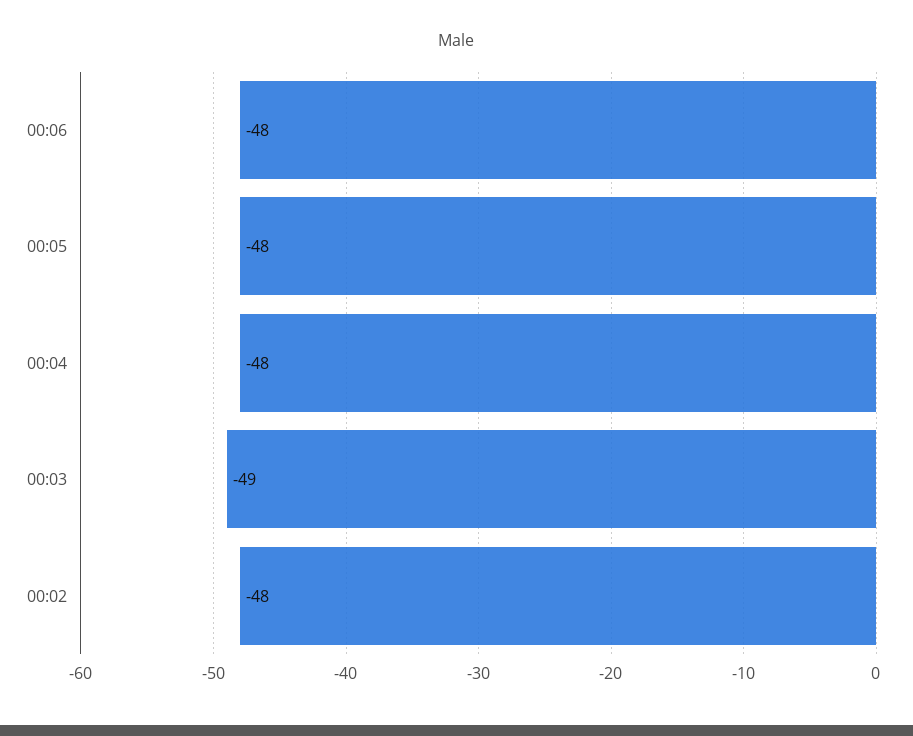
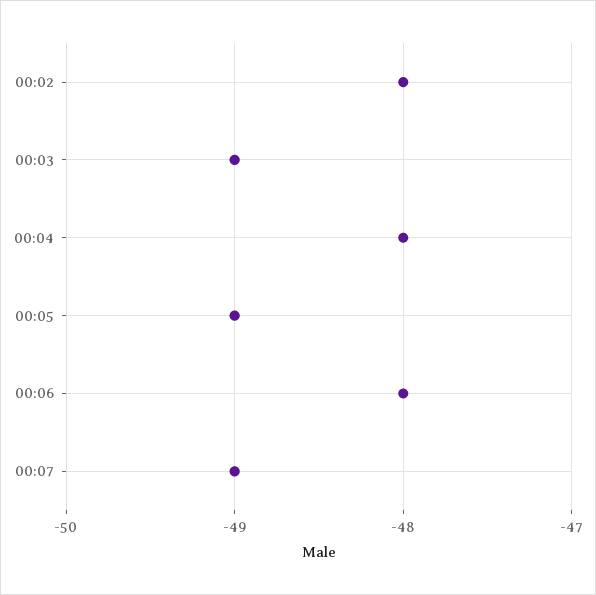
00:05: -48 -> -49
00:07: none -> -49

